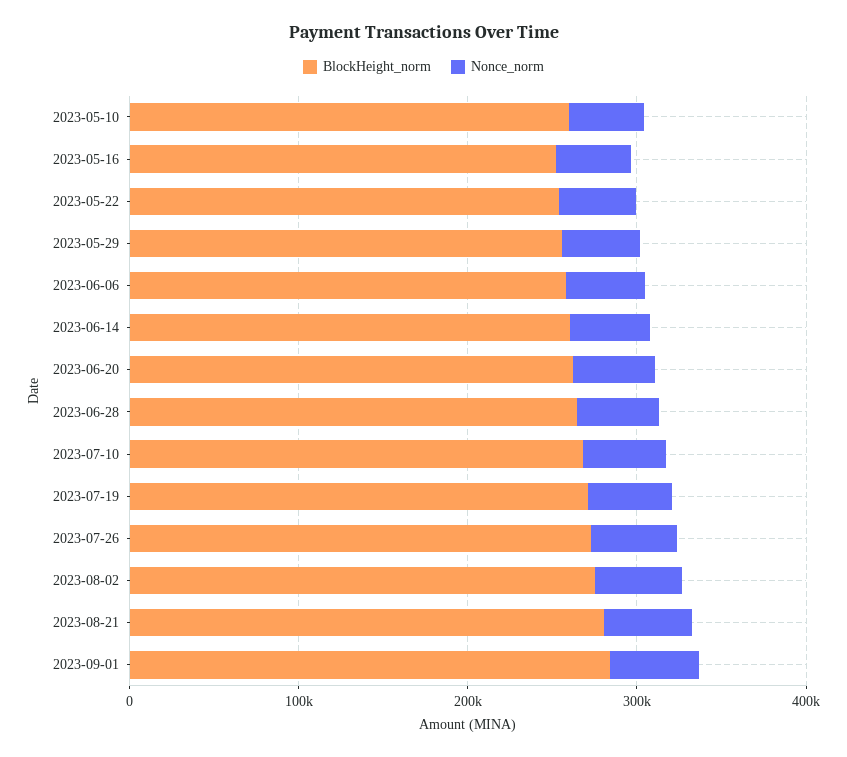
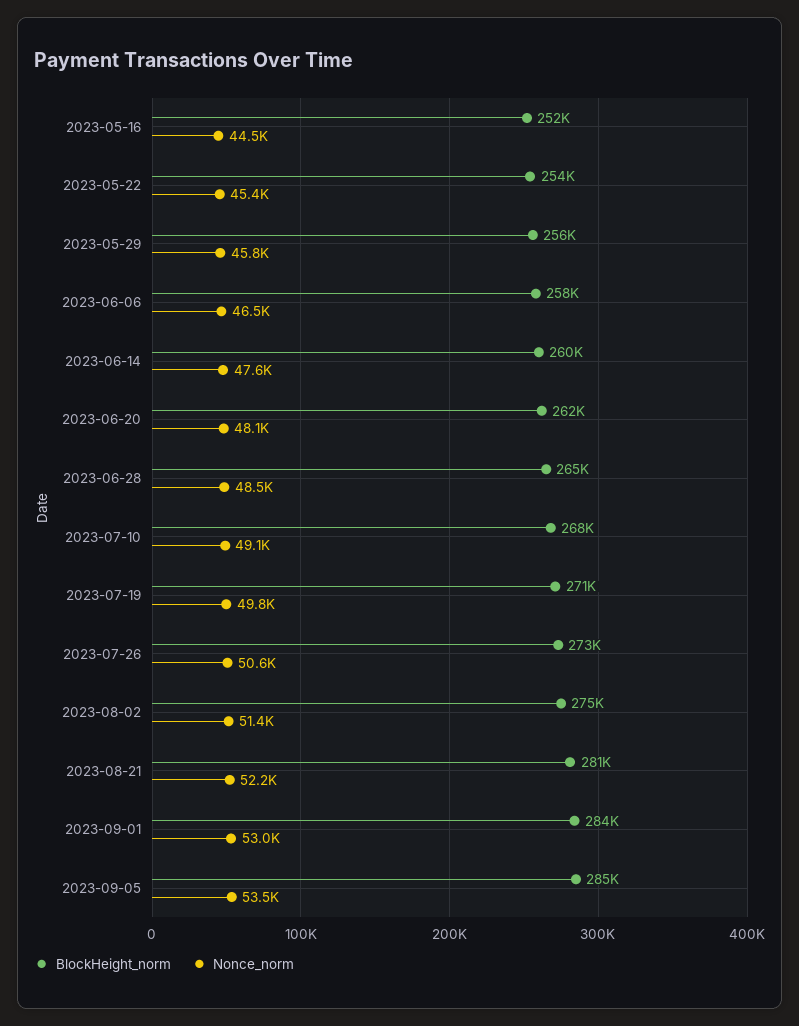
BlockHeight_norm, 2023-05-10: 260000 -> none
Nonce_norm, 2023-05-10: 40000 -> none
BlockHeight_norm, 2023-09-05: none -> 285000
Nonce_norm, 2023-09-05: none -> 53500

